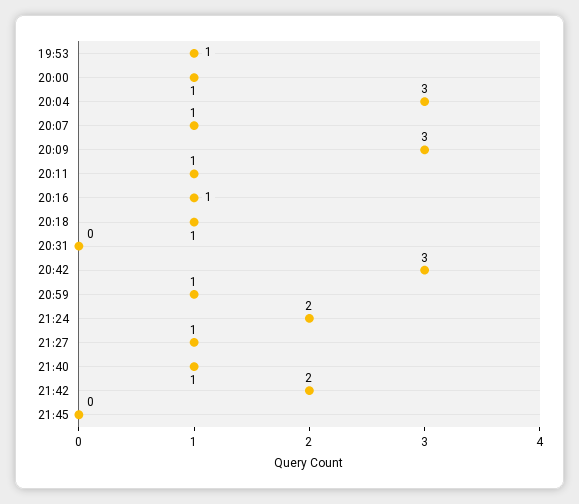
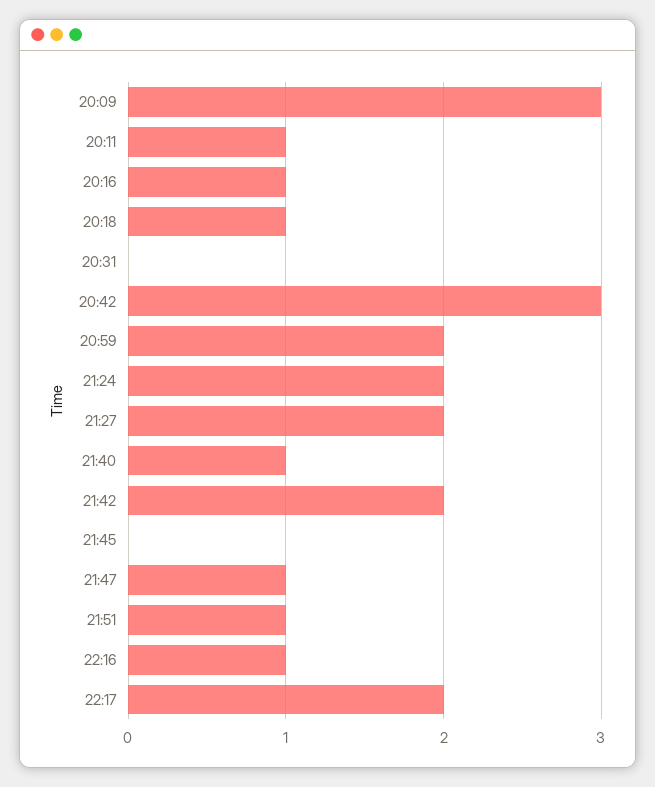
19:53: 1 -> none
20:00: 1 -> none
20:04: 3 -> none
20:07: 1 -> none
20:59: 1 -> 2
21:27: 1 -> 2
21:47: none -> 1
21:51: none -> 1
22:16: none -> 1
22:17: none -> 2

